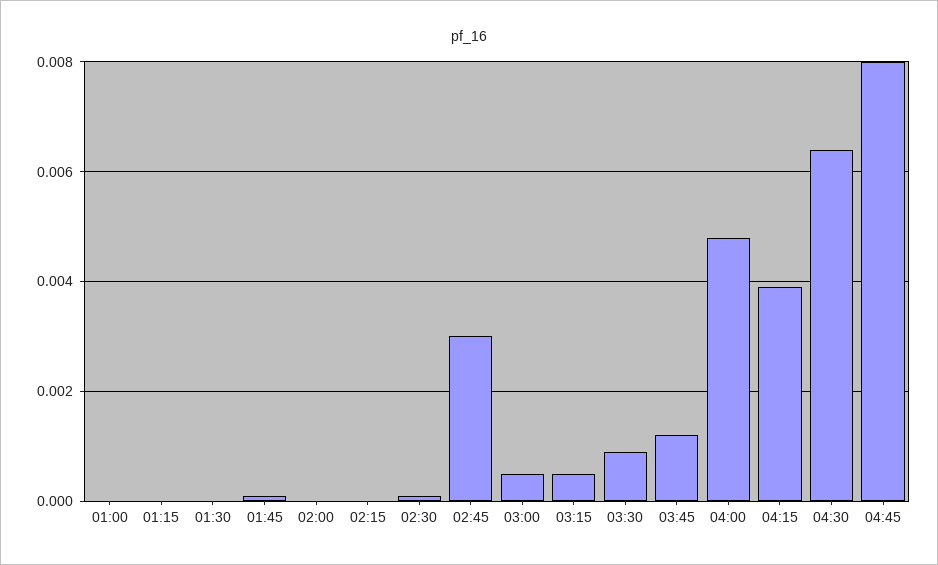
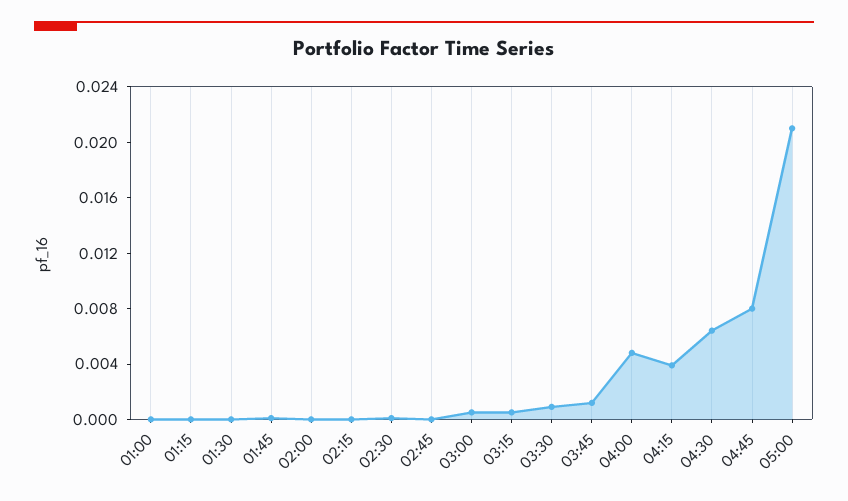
02:45: 0.003 -> 0
05:00: none -> 0.021

